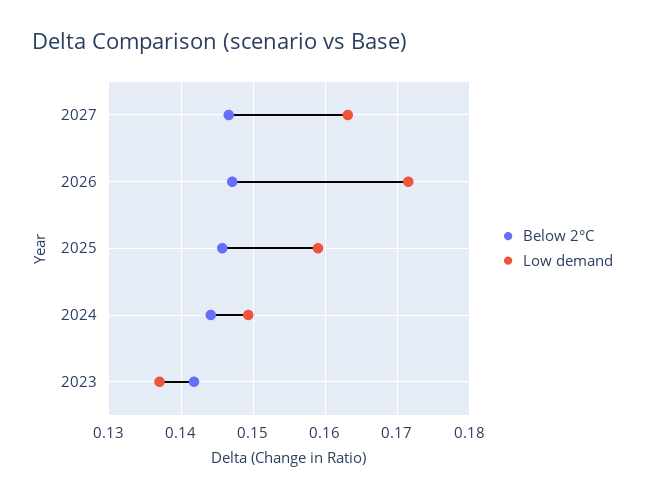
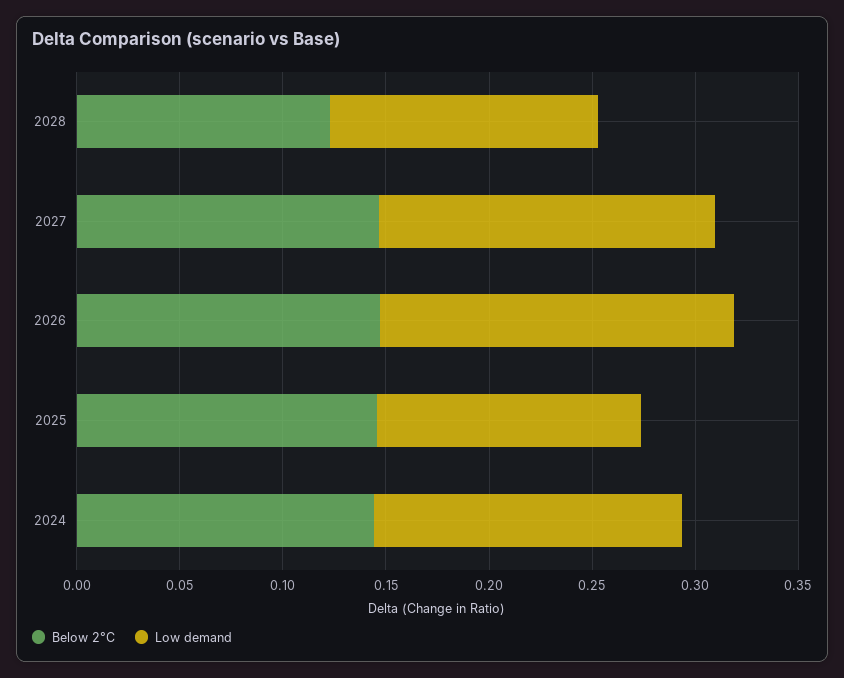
Low demand, 2025: 0.159 -> 0.13
Below 2°C, 2023: 0.142 -> none
Low demand, 2023: 0.137 -> none
Below 2°C, 2028: none -> 0.12
Low demand, 2028: none -> 0.13

